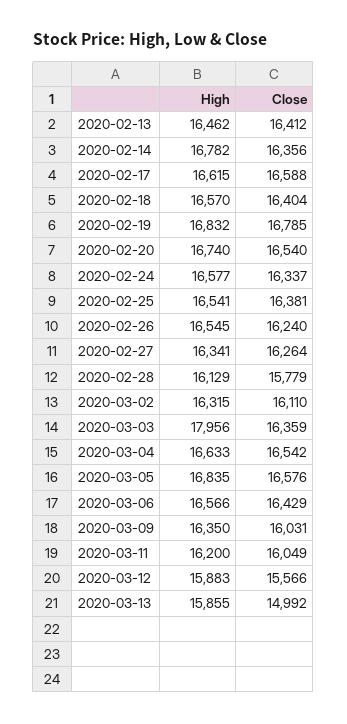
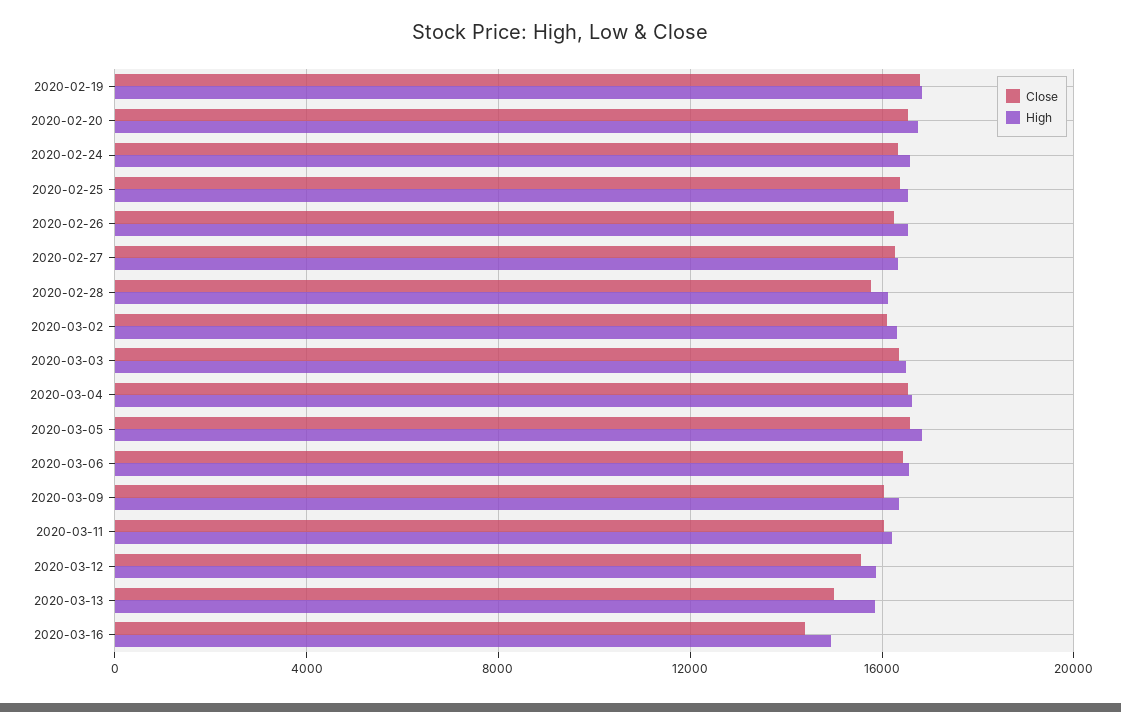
High, 2020-02-13: 16462 -> none
Close, 2020-02-13: 16412 -> none
High, 2020-02-14: 16782 -> none
Close, 2020-02-14: 16356 -> none
High, 2020-02-17: 16615 -> none
Close, 2020-02-17: 16588 -> none
High, 2020-02-18: 16570 -> none
Close, 2020-02-18: 16404 -> none
High, 2020-03-03: 17956 -> 16500
Close, 2020-03-16: none -> 14500
High, 2020-03-16: none -> 15000

